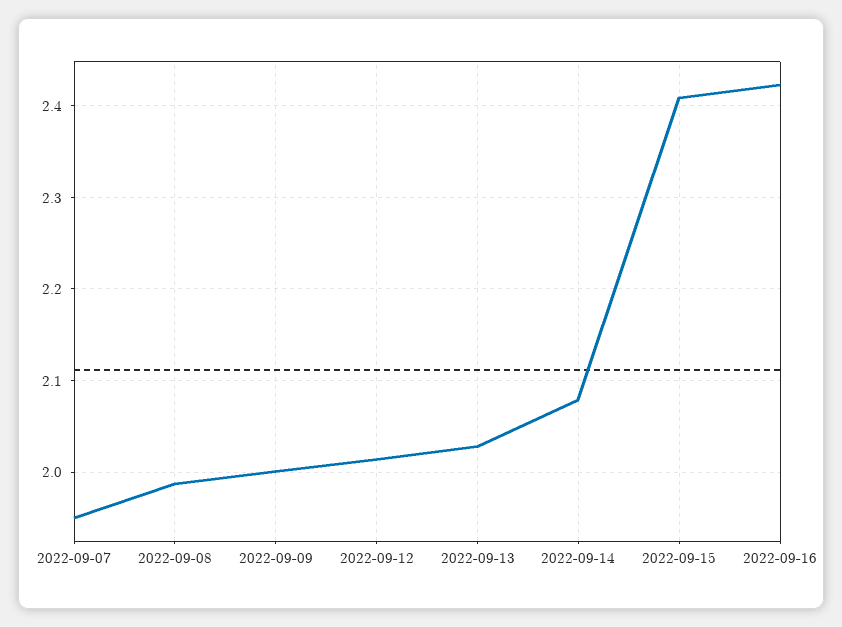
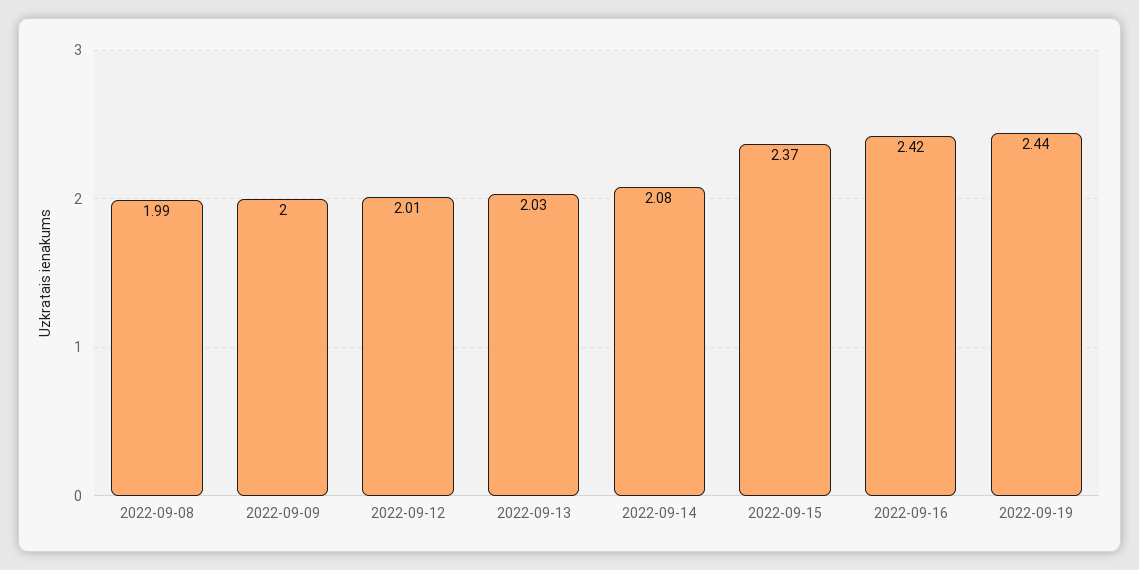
2022-09-07: 1.95 -> none
2022-09-15: 2.41 -> 2.37
2022-09-19: none -> 2.44

